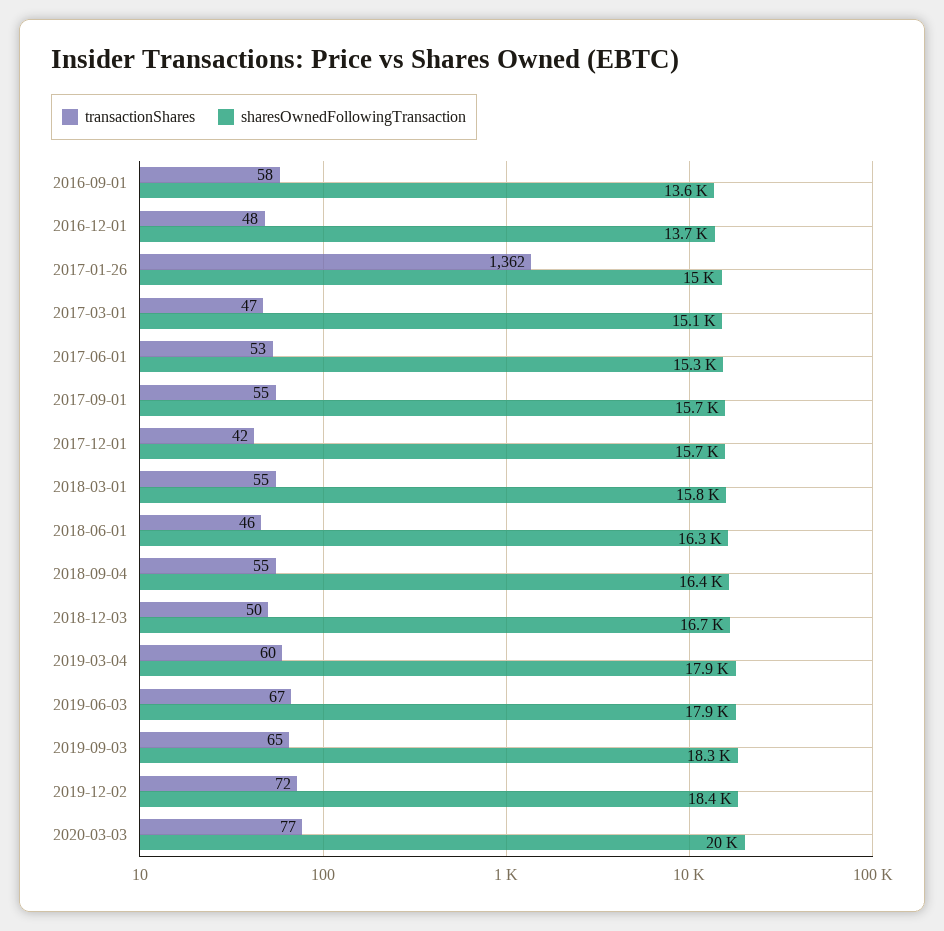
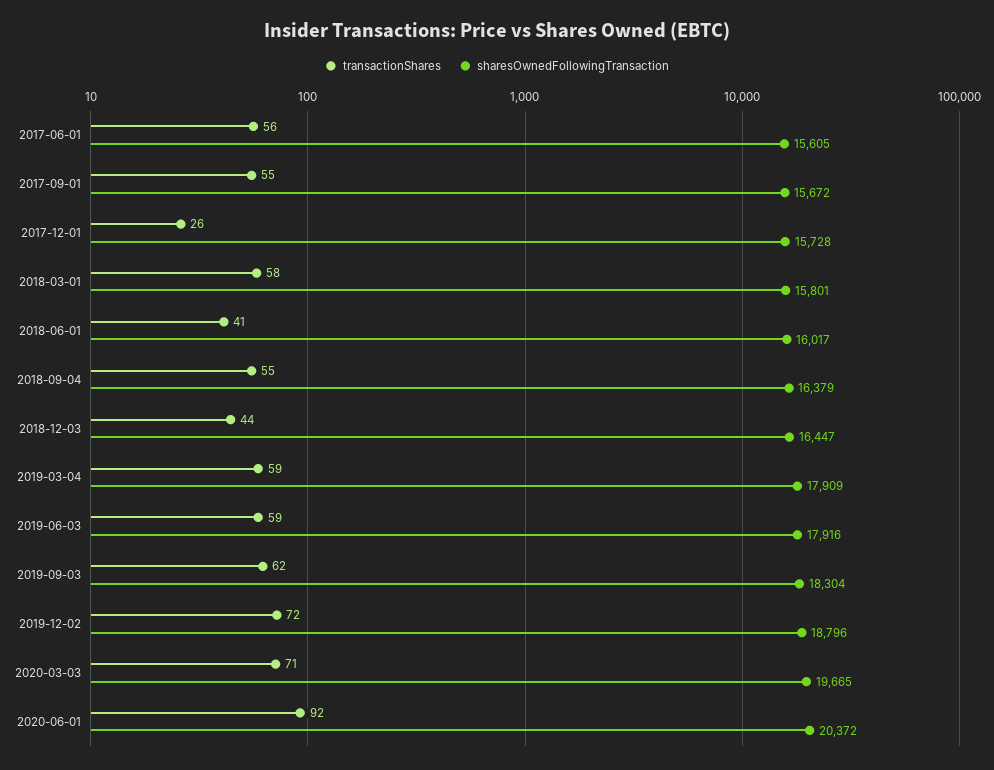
transactionShares, 2016-09-01: 58 -> none
sharesOwnedFollowingTransaction, 2016-09-01: 13600 -> none
transactionShares, 2016-12-01: 48 -> none
sharesOwnedFollowingTransaction, 2016-12-01: 13700 -> none
transactionShares, 2017-01-26: 1362 -> none
sharesOwnedFollowingTransaction, 2017-01-26: 15000 -> none
transactionShares, 2017-03-01: 47 -> none
sharesOwnedFollowingTransaction, 2017-03-01: 15100 -> none
transactionShares, 2017-06-01: 53 -> 56
sharesOwnedFollowingTransaction, 2017-06-01: 15300 -> 15605
transactionShares, 2017-12-01: 42 -> 26
transactionShares, 2018-03-01: 55 -> 58
transactionShares, 2018-06-01: 46 -> 41
sharesOwnedFollowingTransaction, 2018-06-01: 16300 -> 16017
transactionShares, 2018-12-03: 50 -> 44
sharesOwnedFollowingTransaction, 2018-12-03: 16700 -> 16447
transactionShares, 2019-03-04: 60 -> 59
transactionShares, 2019-06-03: 67 -> 59
transactionShares, 2019-09-03: 65 -> 62
sharesOwnedFollowingTransaction, 2019-12-02: 18400 -> 18796
transactionShares, 2020-03-03: 77 -> 71
sharesOwnedFollowingTransaction, 2020-03-03: 20000 -> 19665
transactionShares, 2020-06-01: none -> 92
sharesOwnedFollowingTransaction, 2020-06-01: none -> 20372

